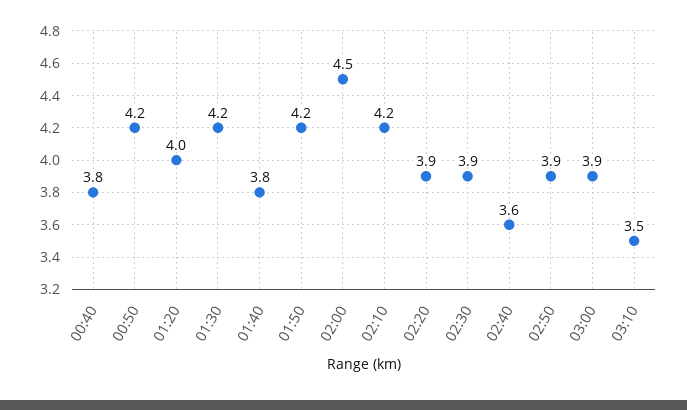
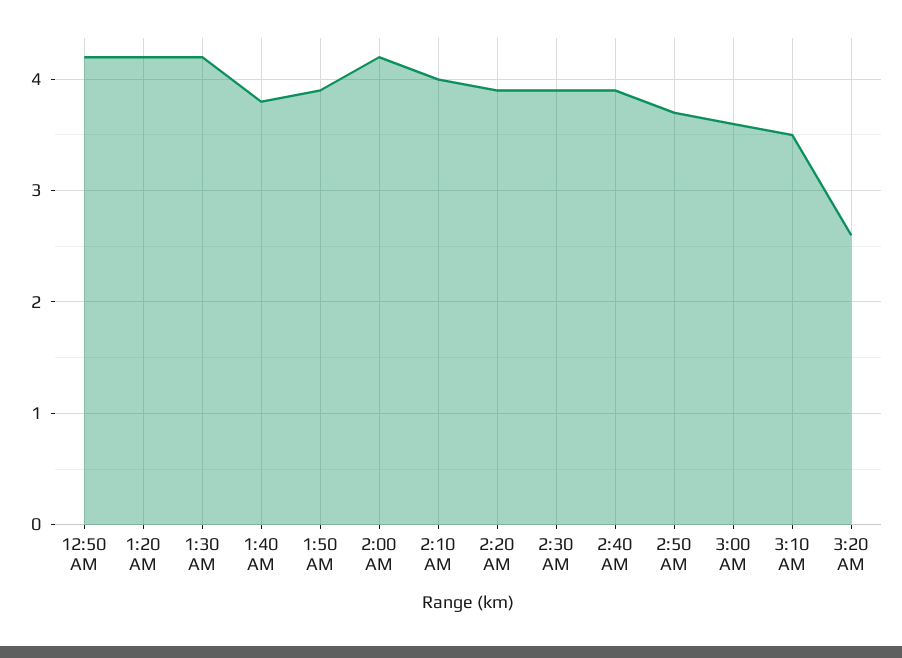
00:40: 3.8 -> none
01:20: 4 -> 4.2
01:50: 4.2 -> 3.9
02:00: 4.5 -> 4.2
02:10: 4.2 -> 4
02:40: 3.6 -> 3.9
02:50: 3.9 -> 3.7
03:00: 3.9 -> 3.6
3:20 AM: none -> 2.6

